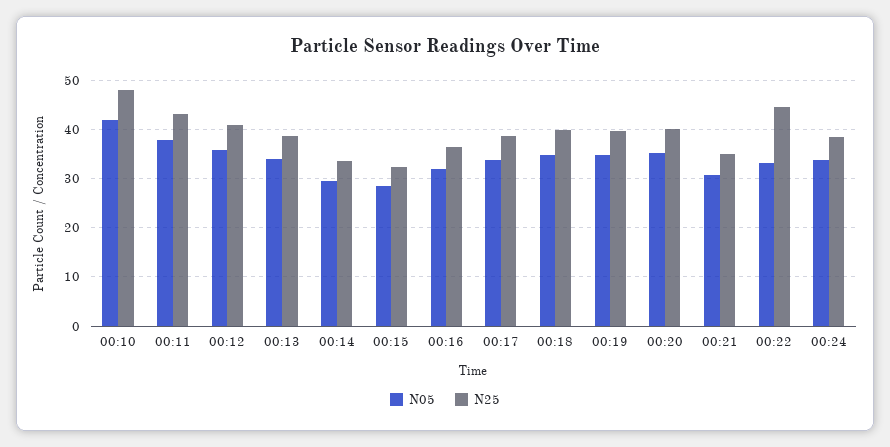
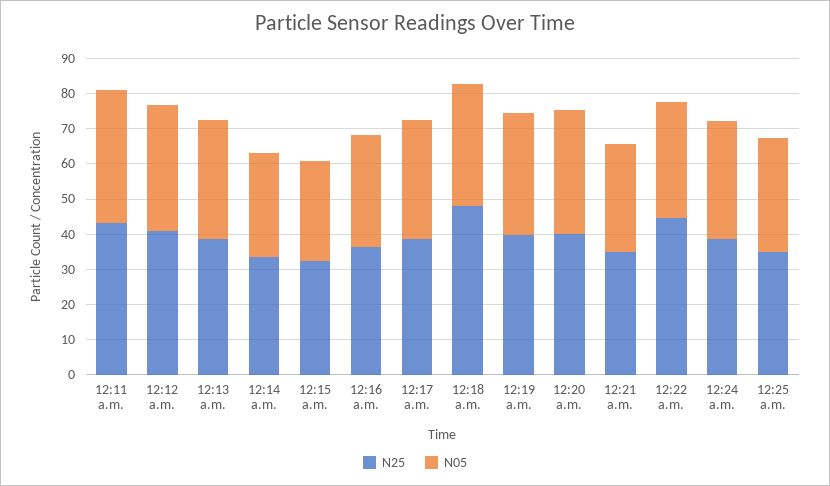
N05, 00:10: 42 -> none
N25, 00:10: 48 -> none
N25, 00:18: 40 -> 47.5
N25, 12:25 a.m.: none -> 35
N05, 12:25 a.m.: none -> 32.5

